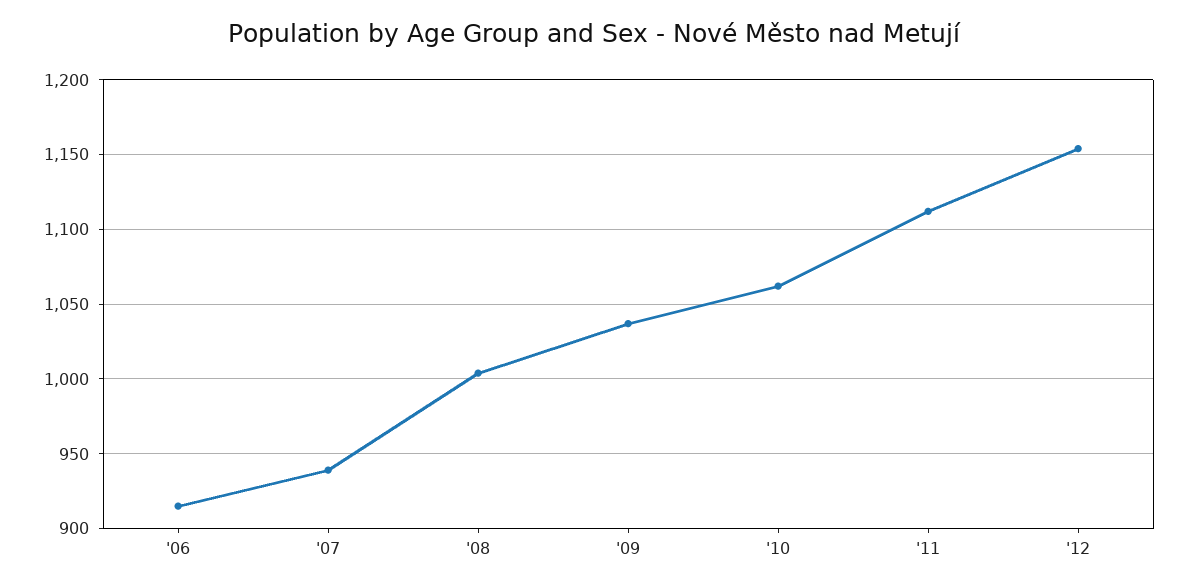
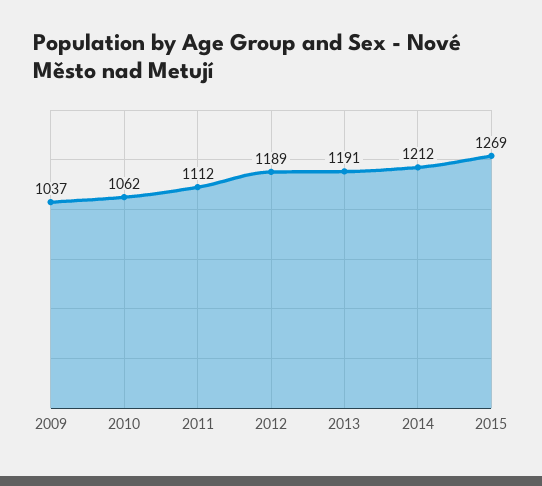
'06: 915 -> none
'07: 940 -> none
'08: 1005 -> none
'12: 1155 -> 1189
2013: none -> 1191
2014: none -> 1212
2015: none -> 1269

